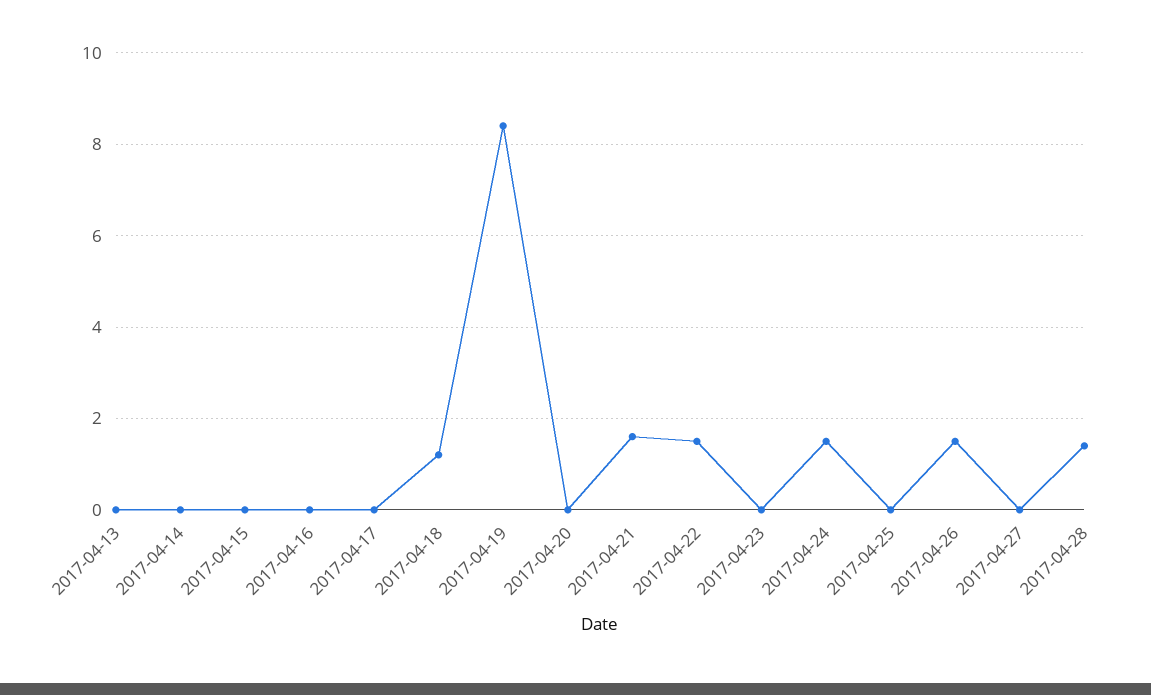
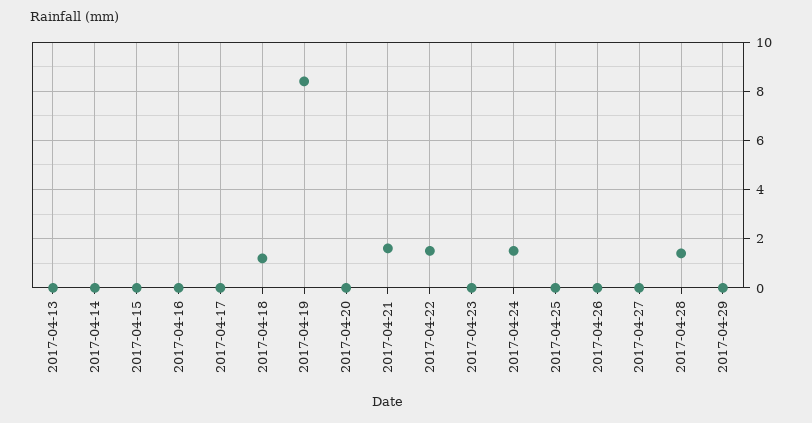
2017-04-26: 1.5 -> 0
2017-04-29: none -> 0

